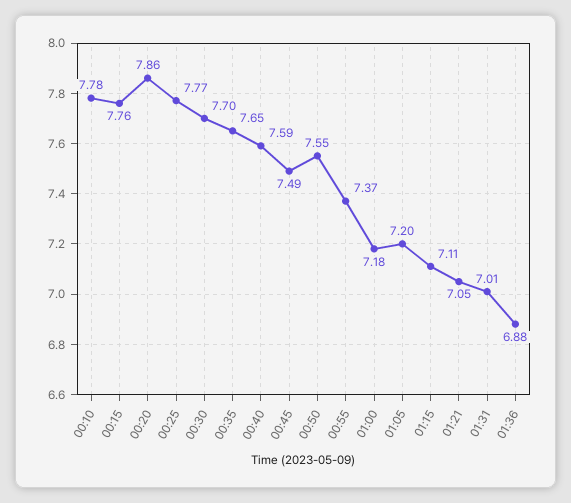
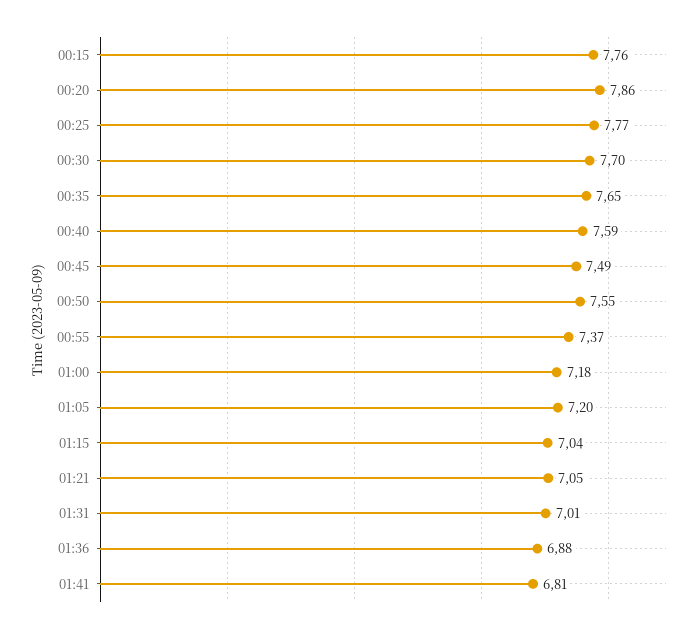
00:10: 7.78 -> none
01:15: 7.11 -> 7.04
01:41: none -> 6.81

